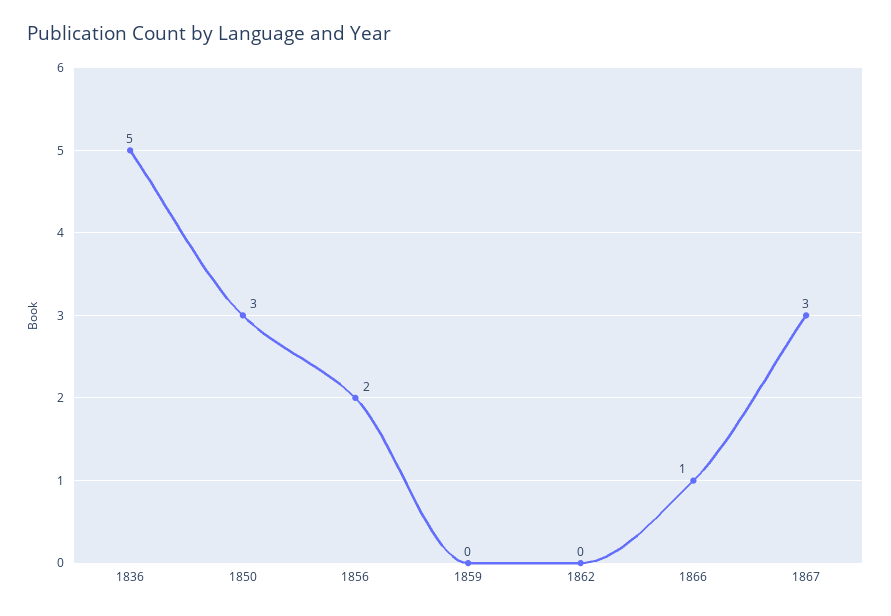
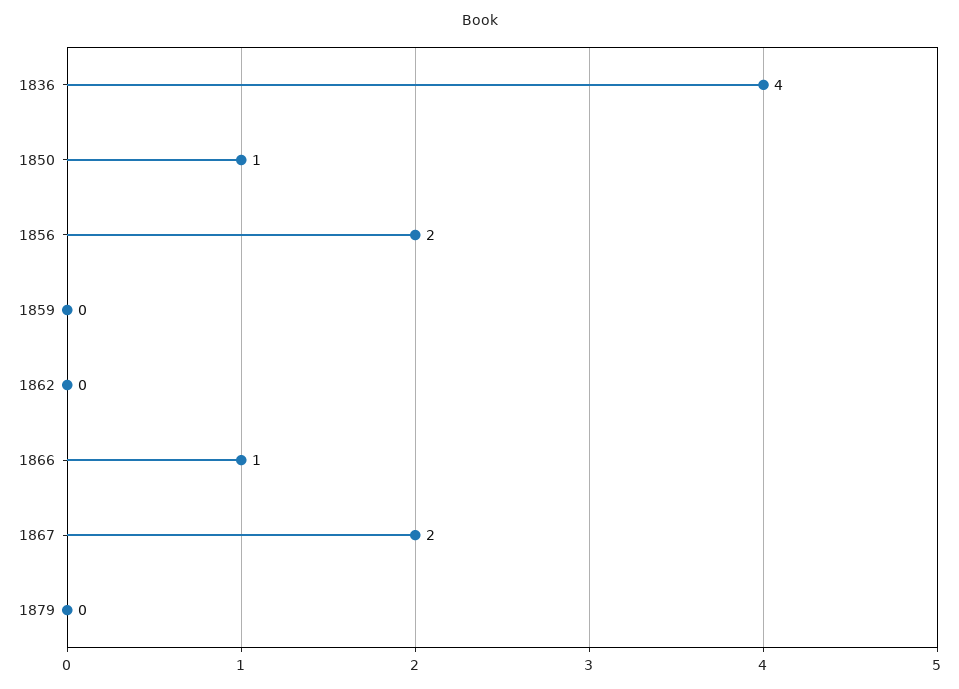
1836: 5 -> 4
1850: 3 -> 1
1867: 3 -> 2
1879: none -> 0

